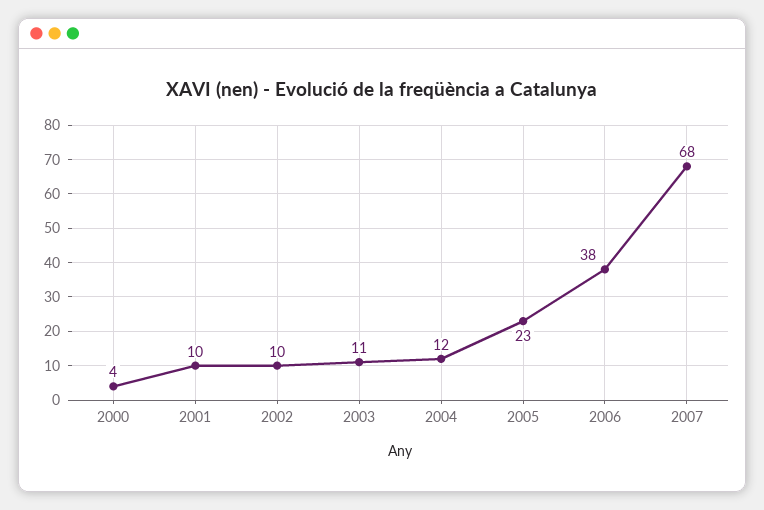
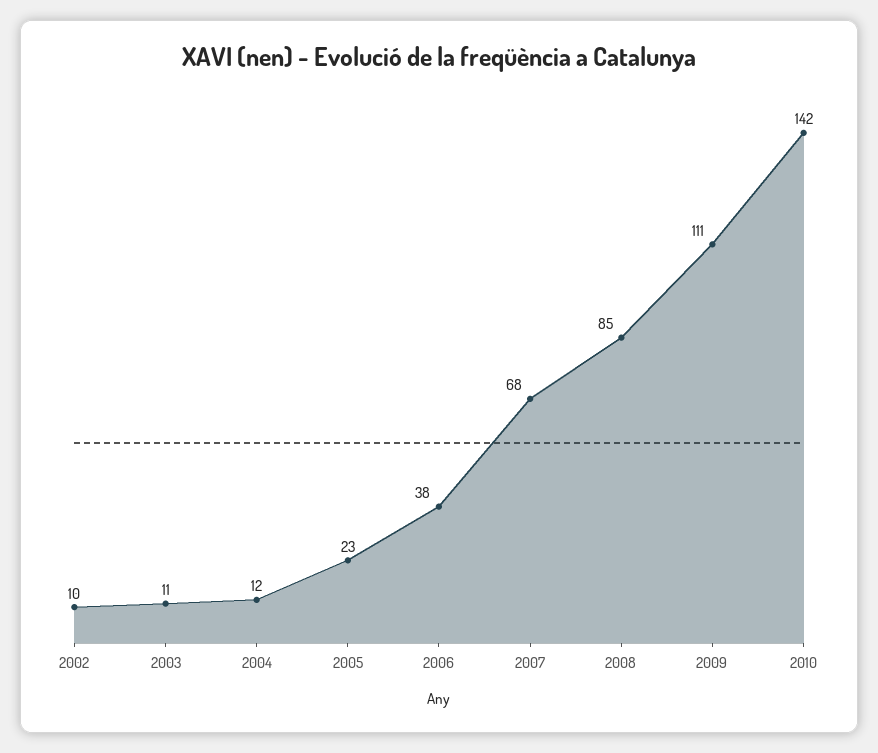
2000: 4 -> none
2001: 10 -> none
2008: none -> 85
2009: none -> 111
2010: none -> 142

